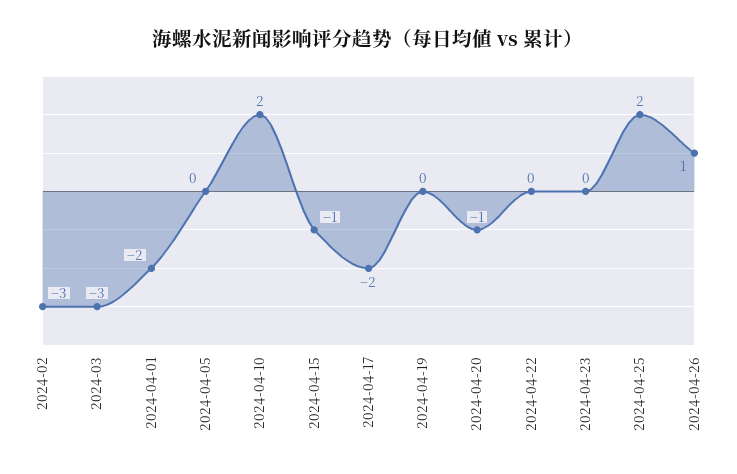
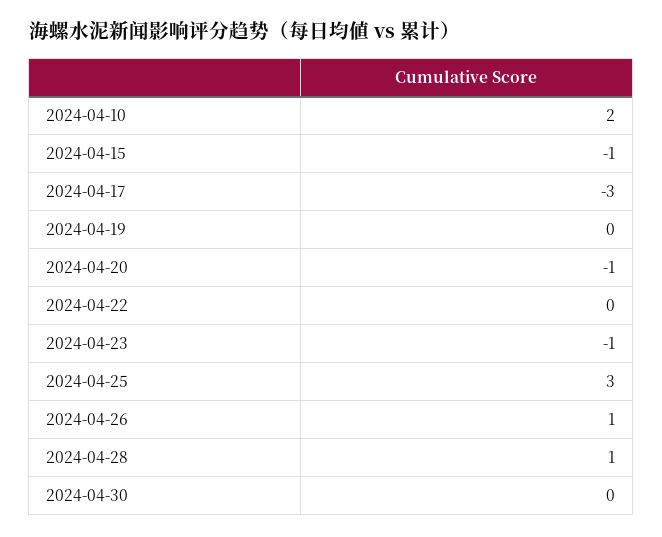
2024-02: -3 -> none
2024-03: -3 -> none
2024-04-01: -2 -> none
2024-04-05: 0 -> none
2024-04-17: -2 -> -3
2024-04-23: 0 -> -1
2024-04-25: 2 -> 3
2024-04-28: none -> 1
2024-04-30: none -> 0

